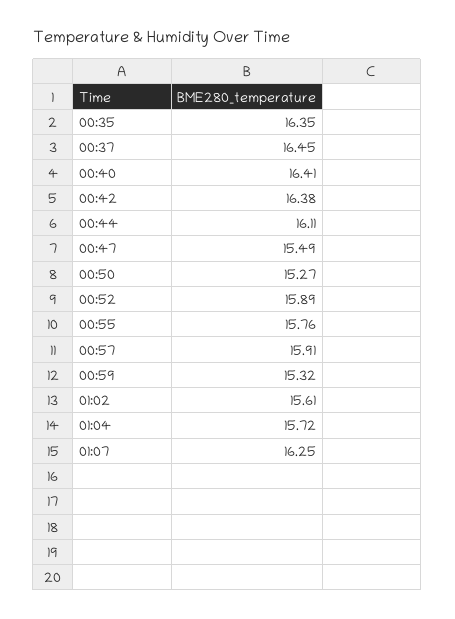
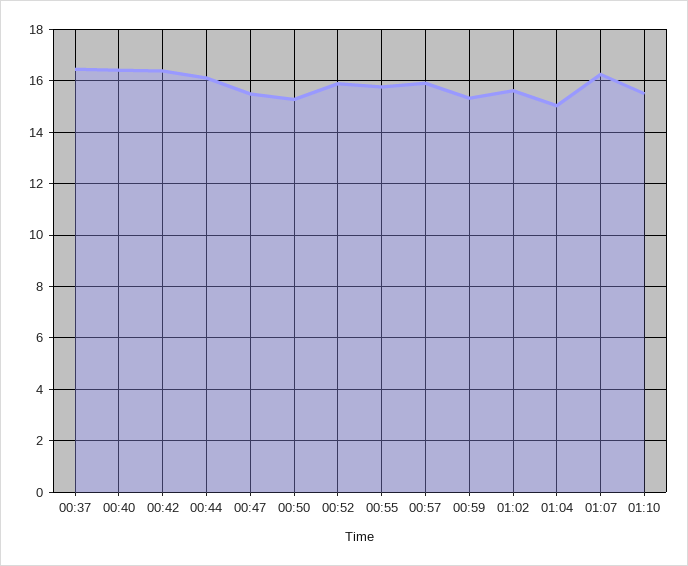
00:35: 16.35 -> none
01:04: 15.72 -> 15
01:10: none -> 15.5

